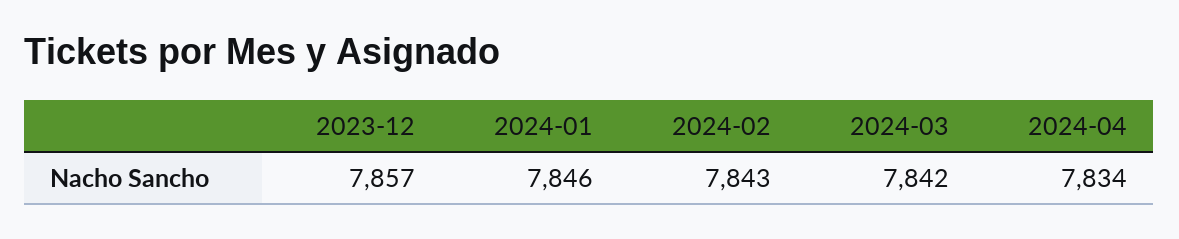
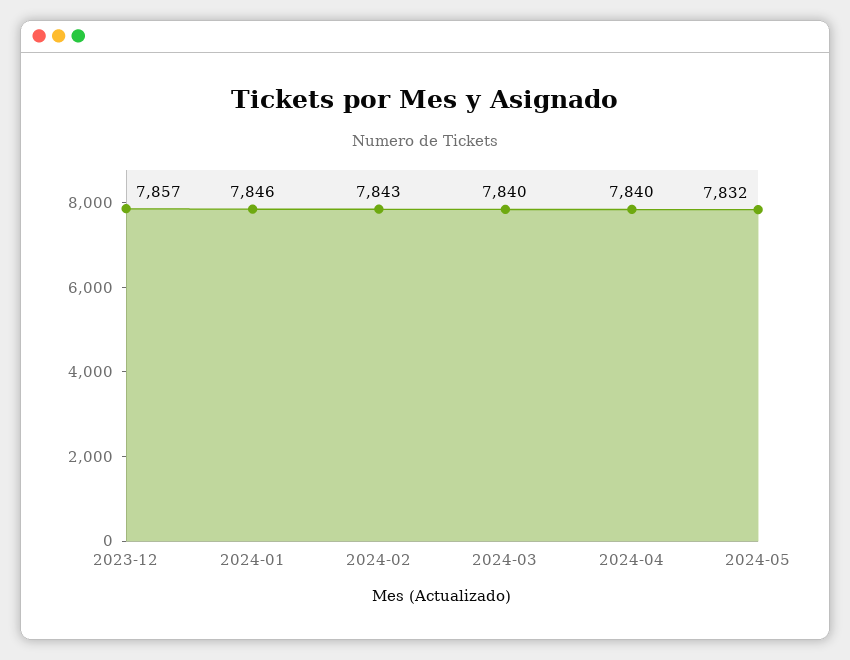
2024-03: 7842 -> 7840
2024-04: 7834 -> 7840
2024-05: none -> 7832

